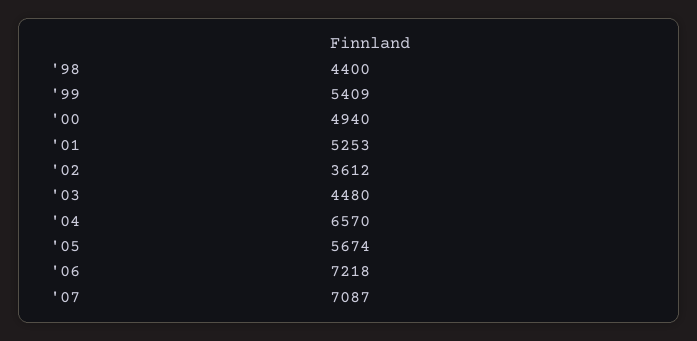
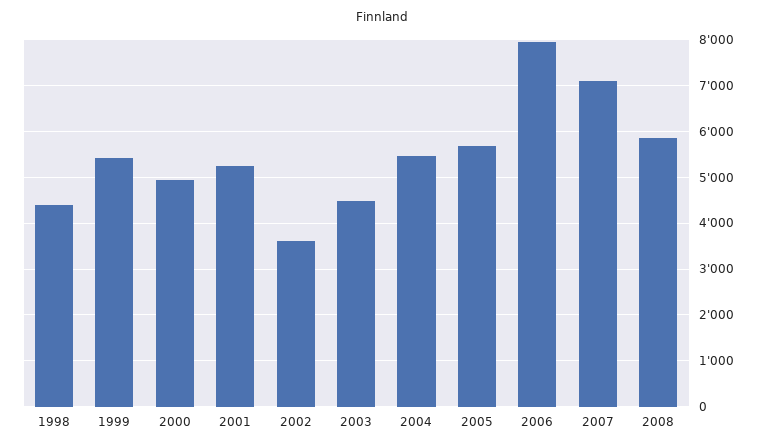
'04: 6570 -> 5400
'06: 7218 -> 8000
2008: none -> 5800

